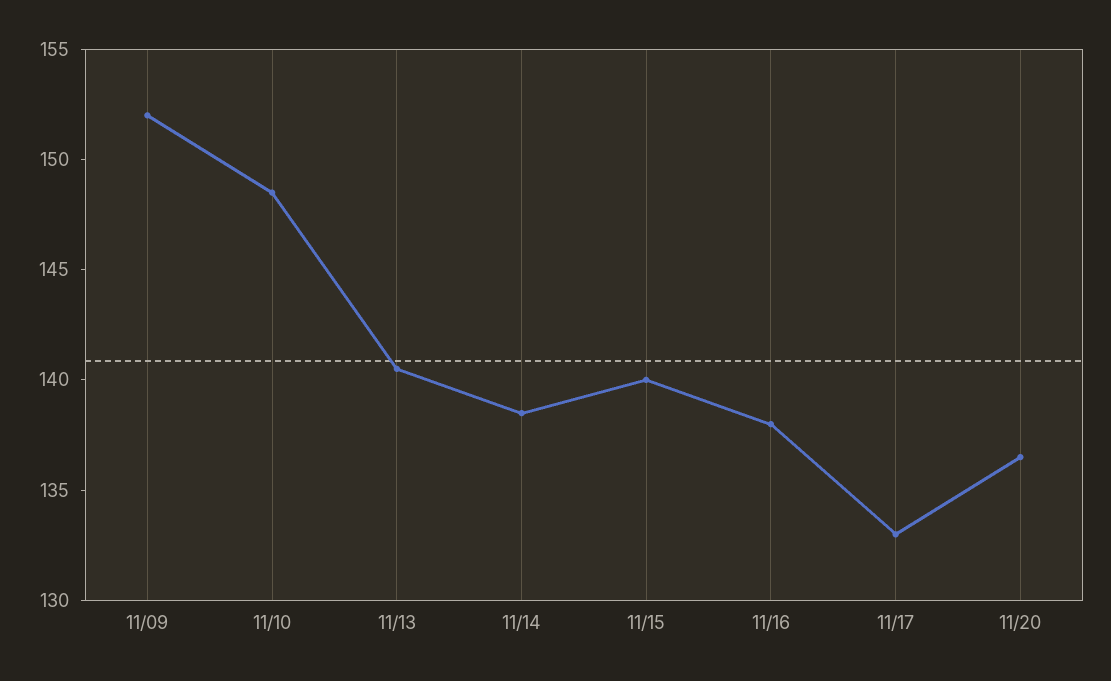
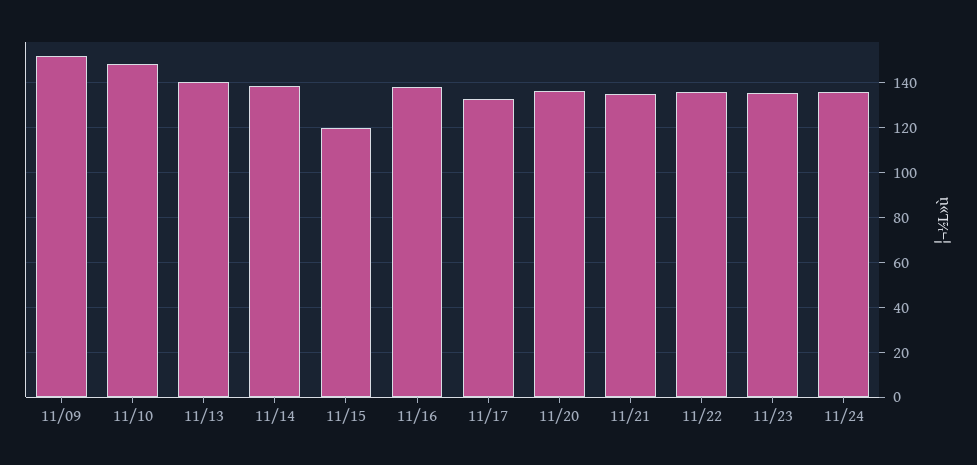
11/15: 140 -> 120
11/21: none -> 135
11/22: none -> 135
11/23: none -> 135
11/24: none -> 135

